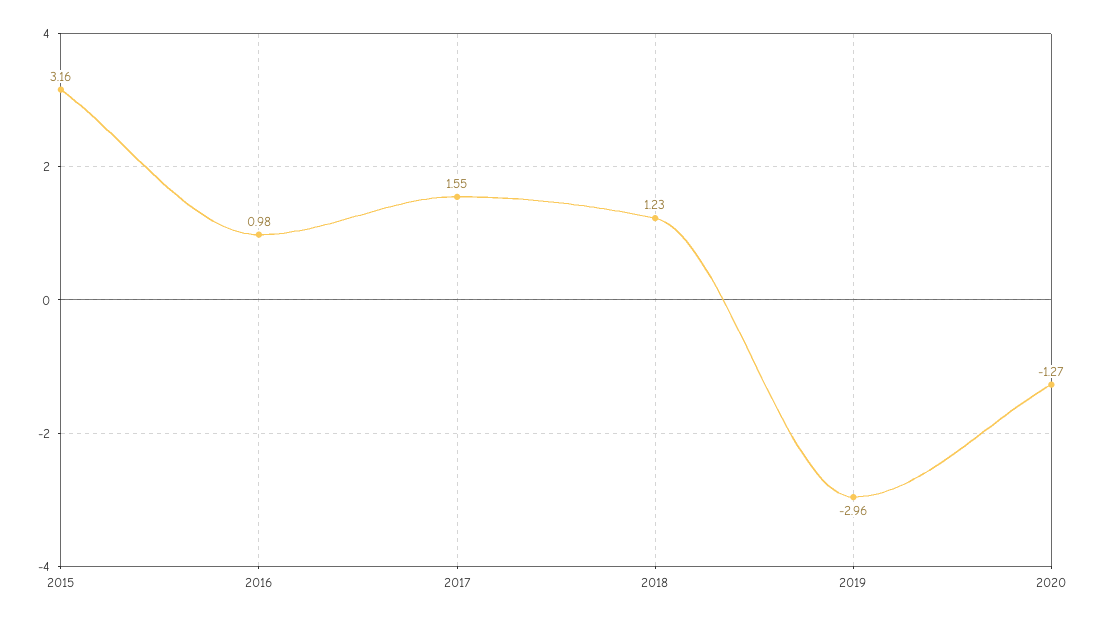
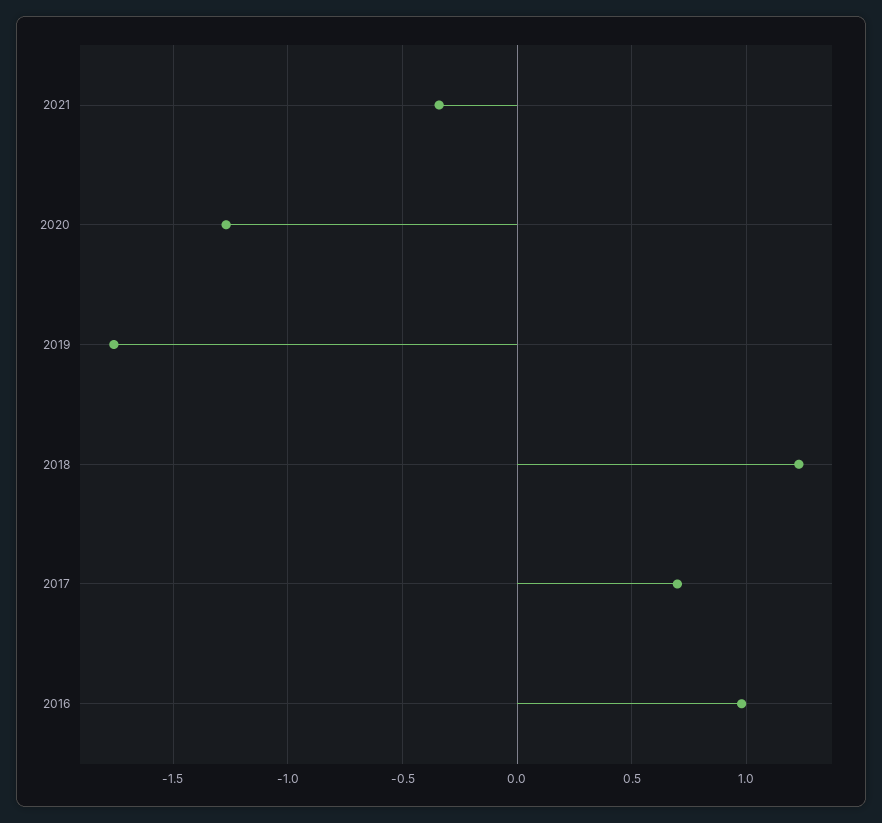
2015: 3.16 -> none
2017: 1.55 -> 0.7
2019: -2.96 -> -1.75
2021: none -> -0.35

